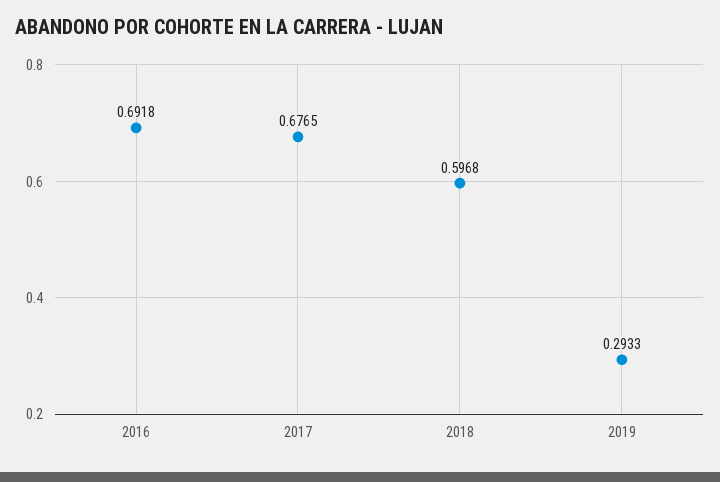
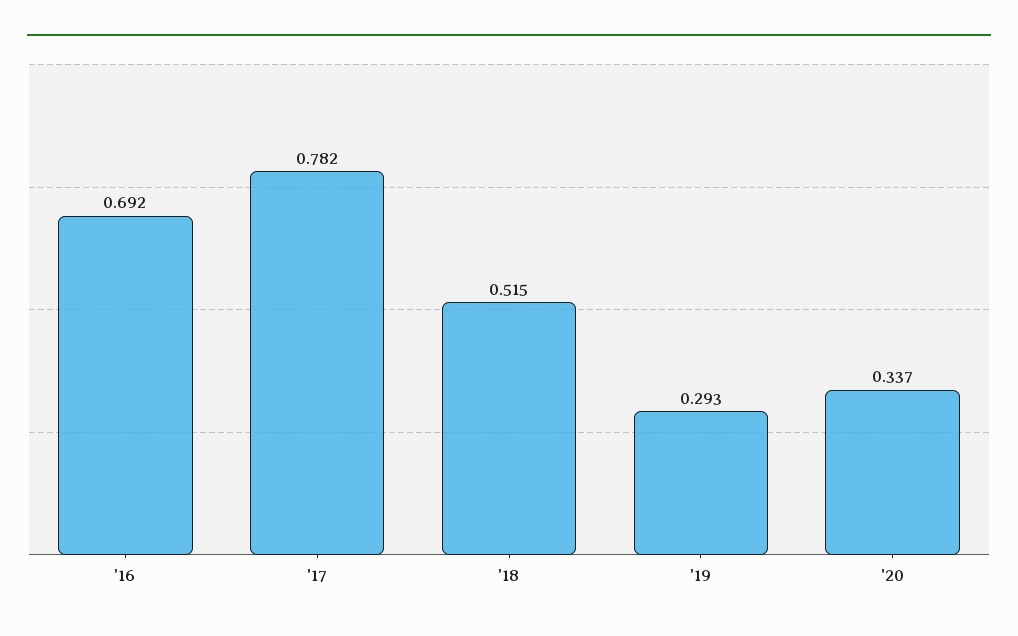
2017: 0.6765 -> 0.782
2018: 0.5968 -> 0.515
'20: none -> 0.337

